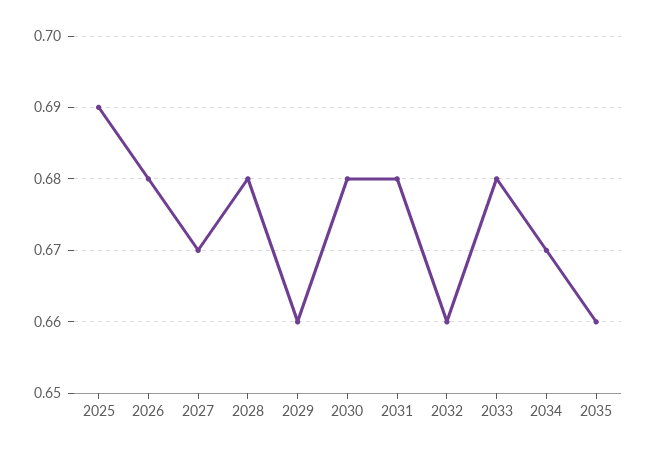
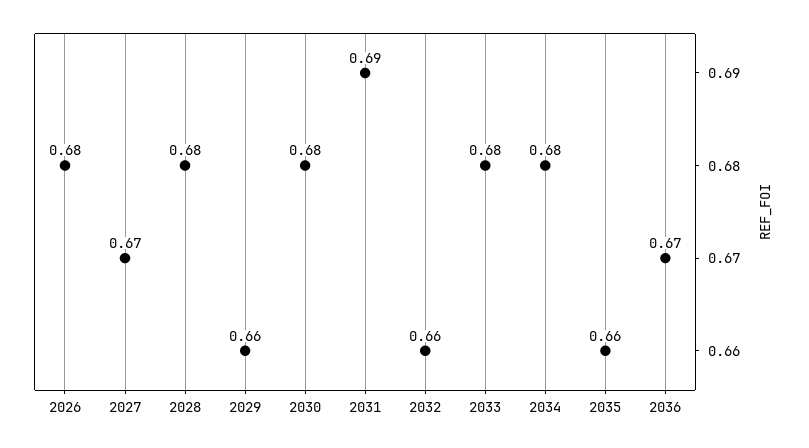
2025: 0.69 -> none
2031: 0.68 -> 0.69
2034: 0.67 -> 0.68
2036: none -> 0.67

